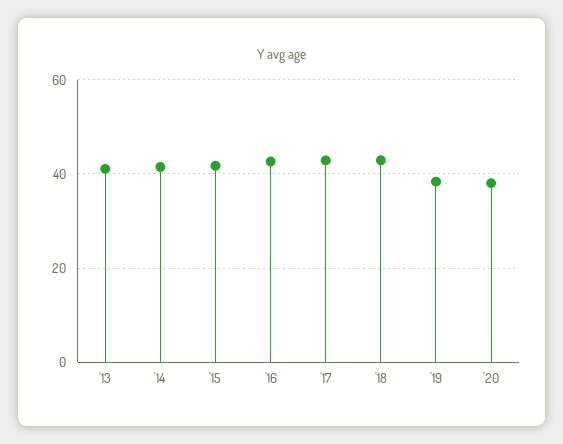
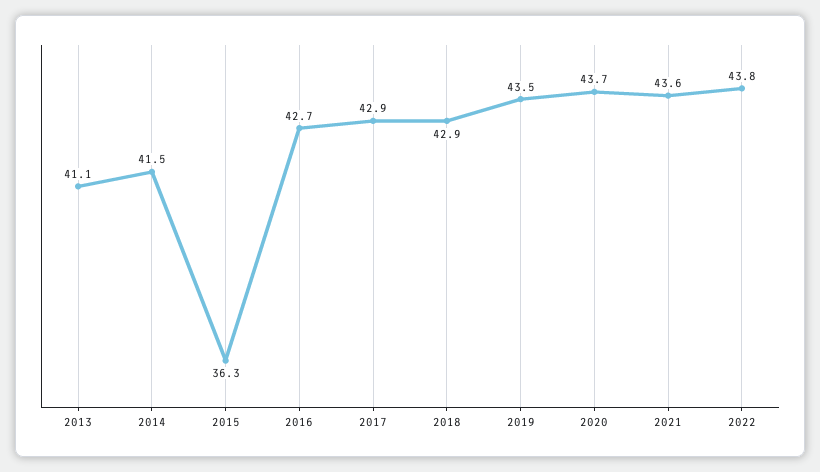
'15: 42 -> 36.3
'19: 38 -> 43.5
'20: 38 -> 43.7
2021: none -> 43.6
2022: none -> 43.8

